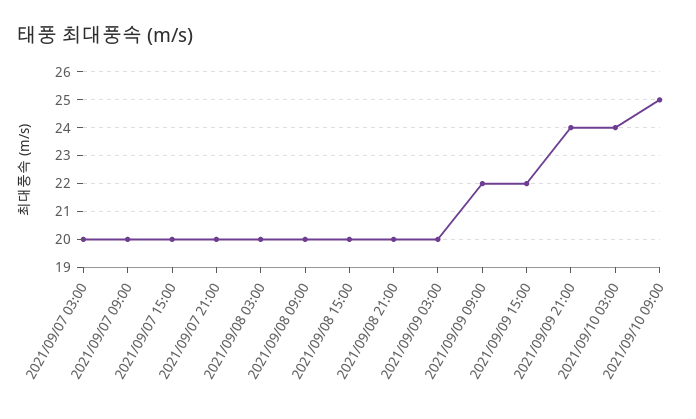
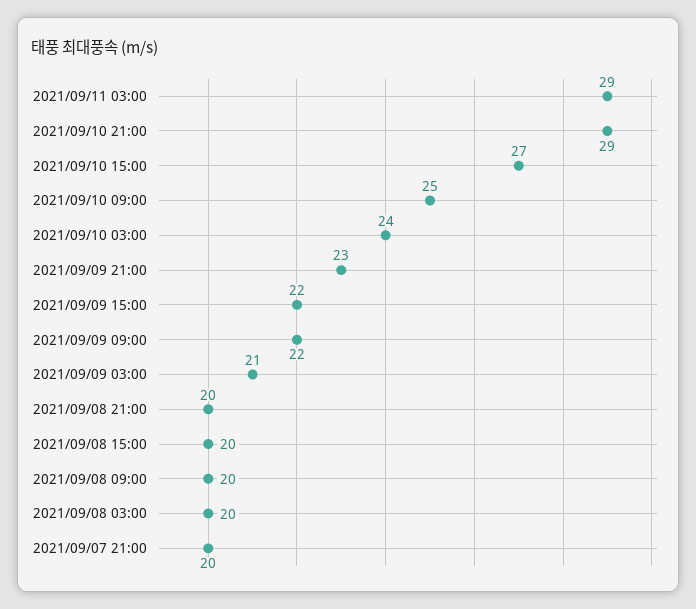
2021/09/07 03:00: 20 -> none
2021/09/07 09:00: 20 -> none
2021/09/07 15:00: 20 -> none
2021/09/09 03:00: 20 -> 21
2021/09/09 21:00: 24 -> 23
2021/09/11 03:00: none -> 29
2021/09/10 21:00: none -> 29
2021/09/10 15:00: none -> 27

